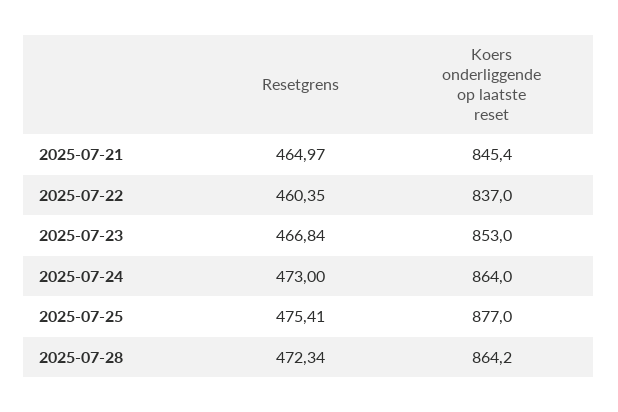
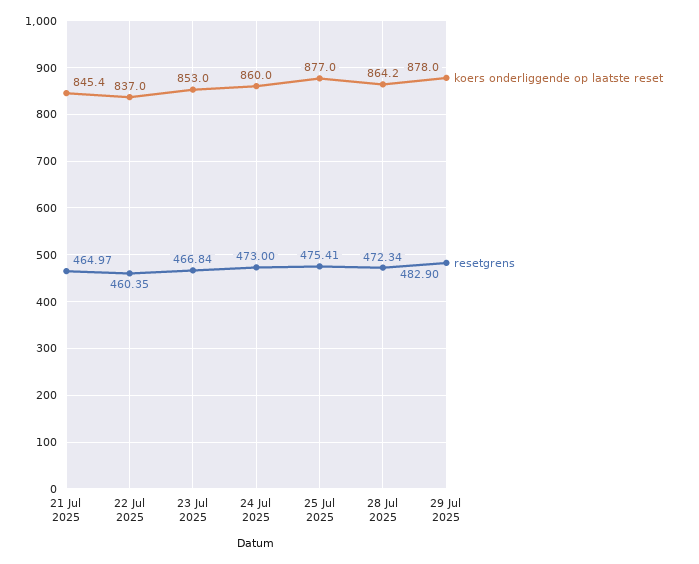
Koers onderliggende op laatste reset, 2025-07-24: 864 -> 860
Koers onderliggende op laatste reset, 29 Jul 2025: none -> 878
Resetgrens, 29 Jul 2025: none -> 482.9

